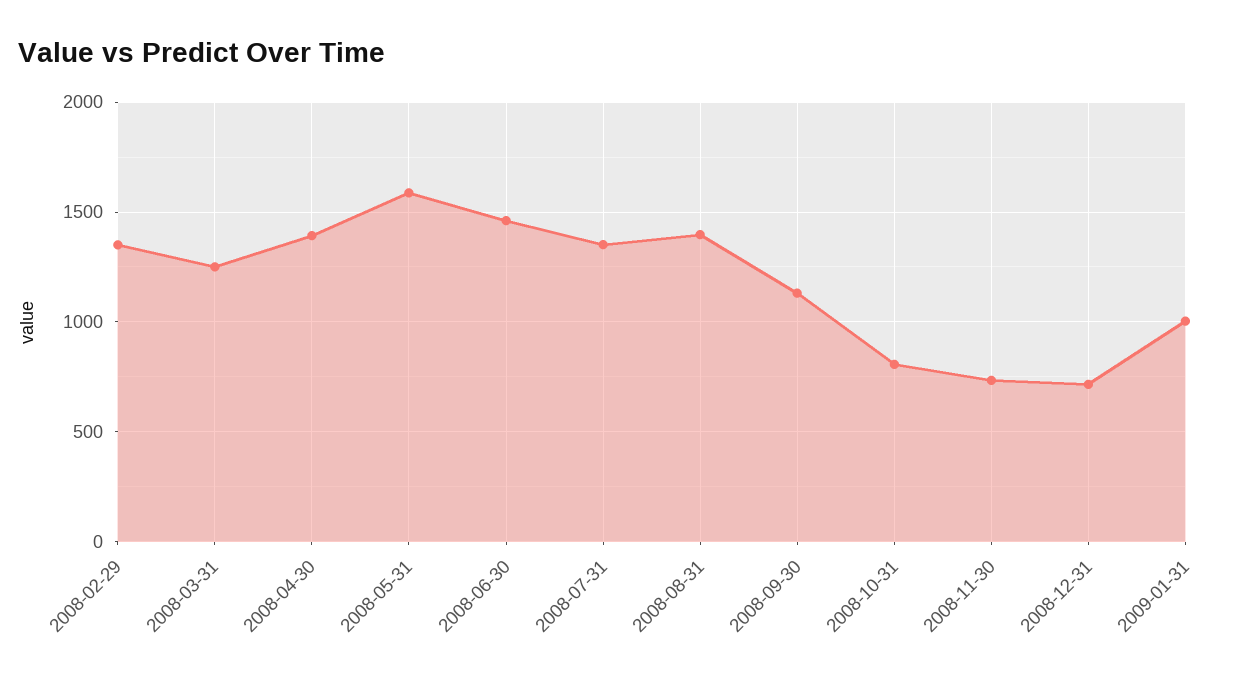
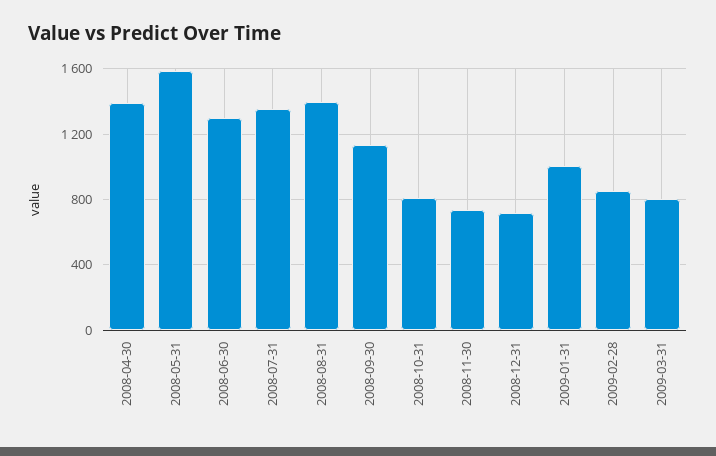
2008-02-29: 1350 -> none
2008-03-31: 1250 -> none
2008-06-30: 1450 -> 1300
2009-02-28: none -> 850
2009-03-31: none -> 800

